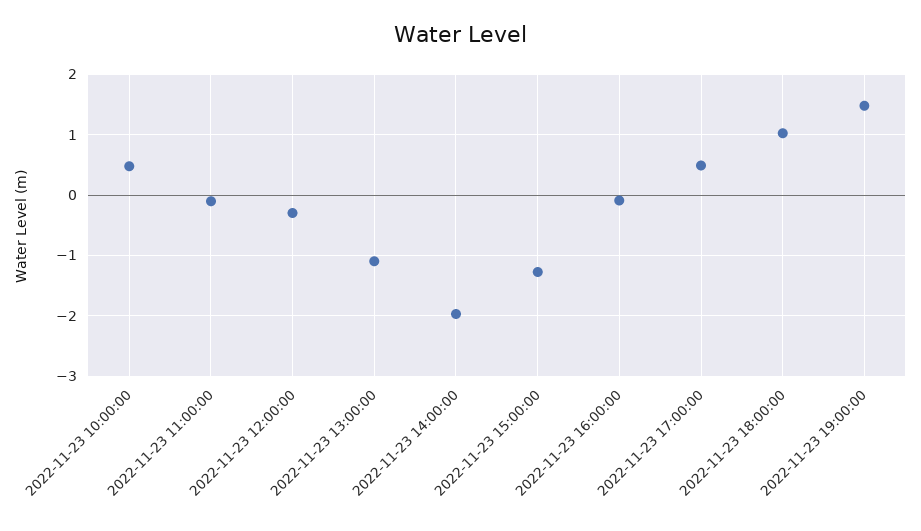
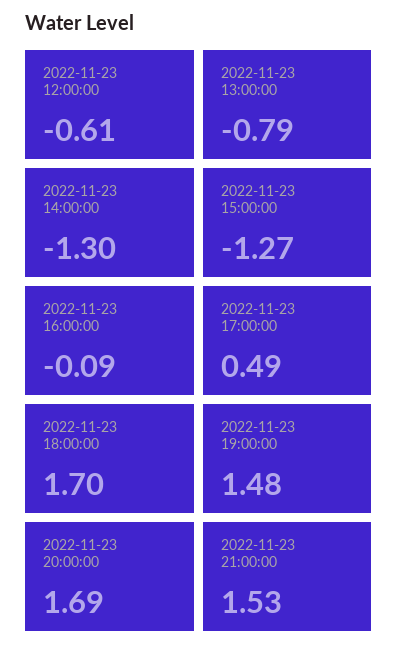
2022-11-23 10:00:00: 0.5 -> none
2022-11-23 11:00:00: -0.1 -> none
2022-11-23 12:00:00: -0.3 -> -0.61
2022-11-23 13:00:00: -1.1 -> -0.79
2022-11-23 14:00:00: -2 -> -1.3
2022-11-23 18:00:00: 1 -> 1.7
2022-11-23 20:00:00: none -> 1.69
2022-11-23 21:00:00: none -> 1.53

